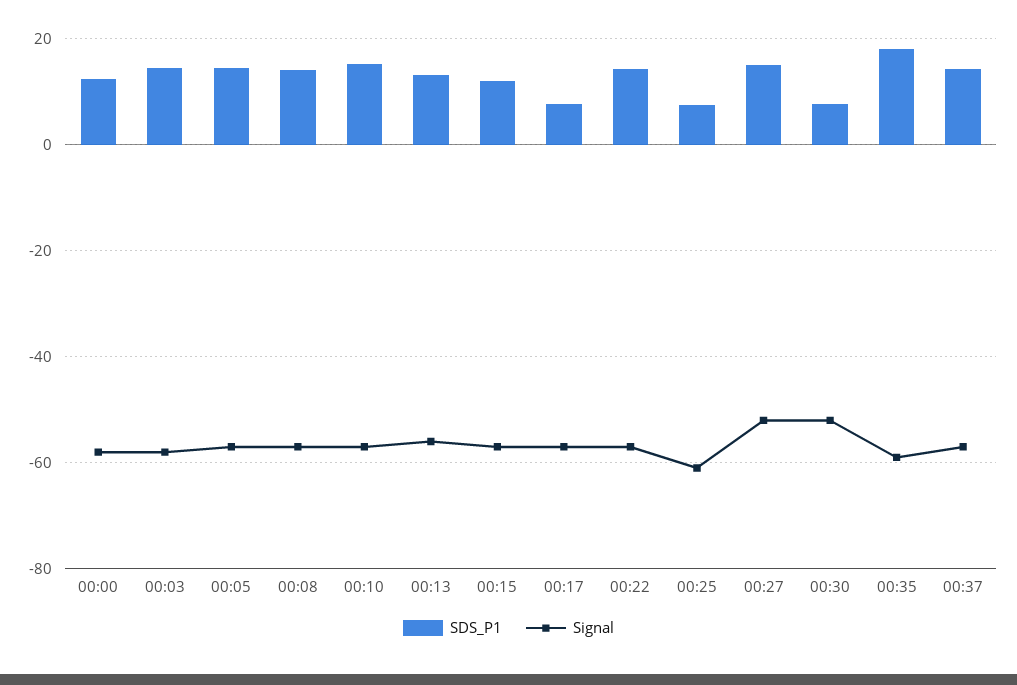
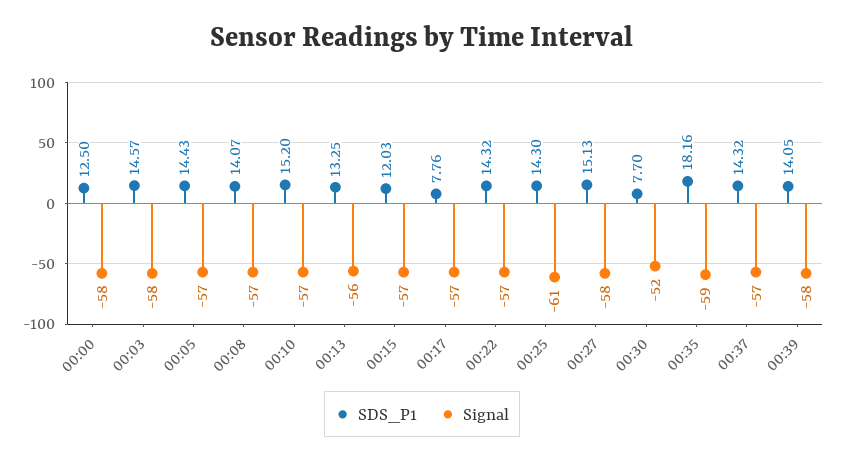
SDS_P1, 00:25: 8 -> 14.3
Signal, 00:27: -52 -> -58
SDS_P1, 00:39: none -> 14.05
Signal, 00:39: none -> -58

